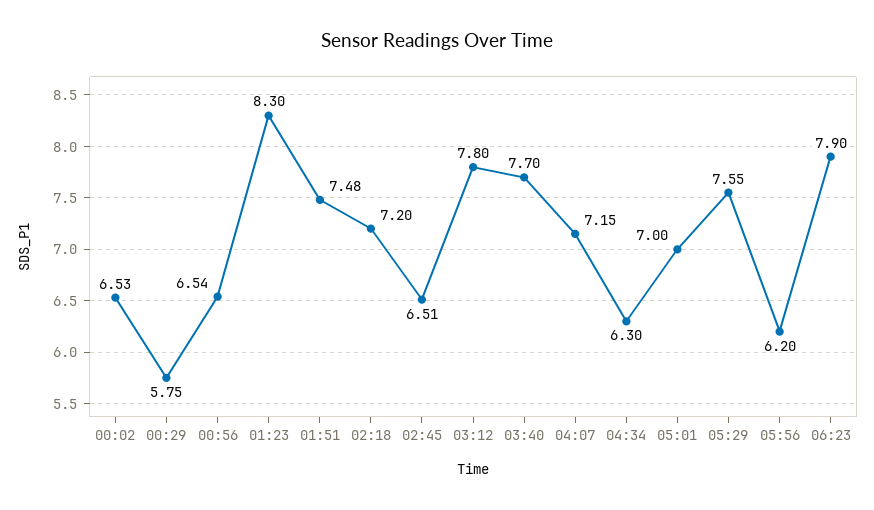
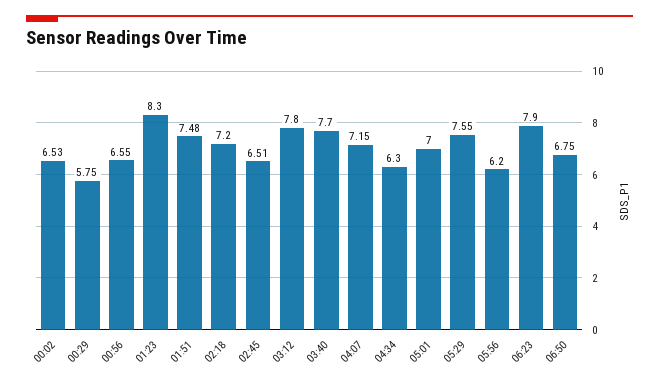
00:56: 6.54 -> 6.55
06:50: none -> 6.75

